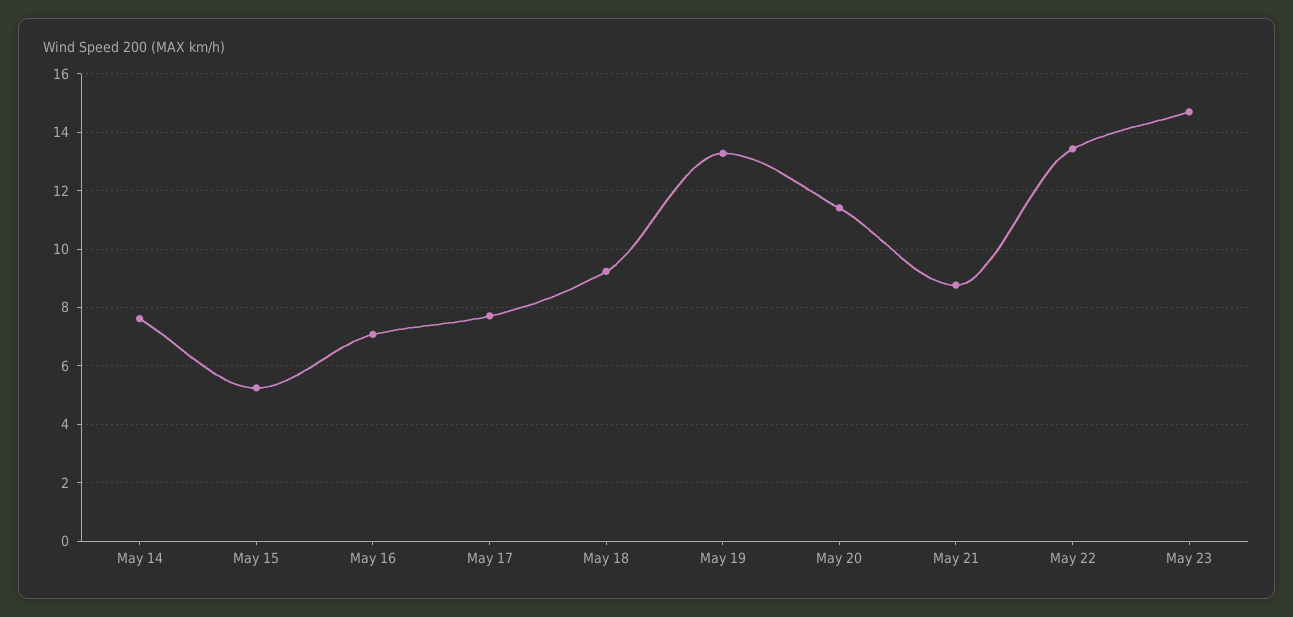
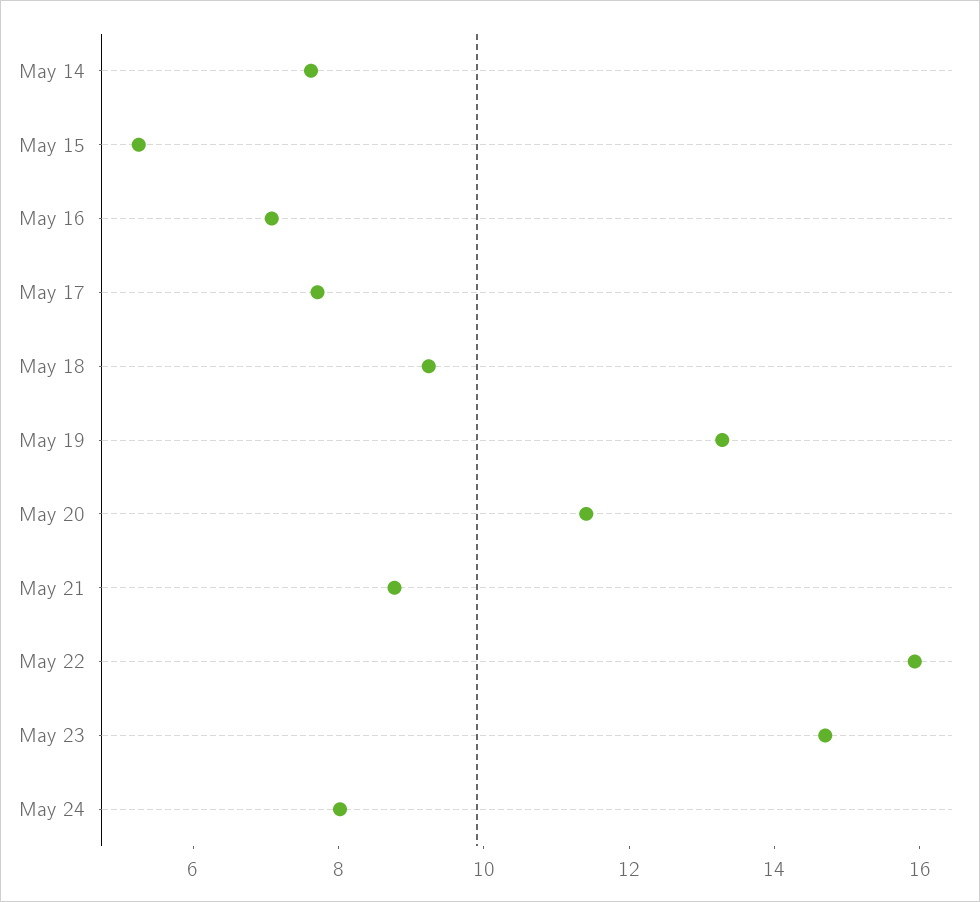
May 22: 13.5 -> 16
May 24: none -> 8

